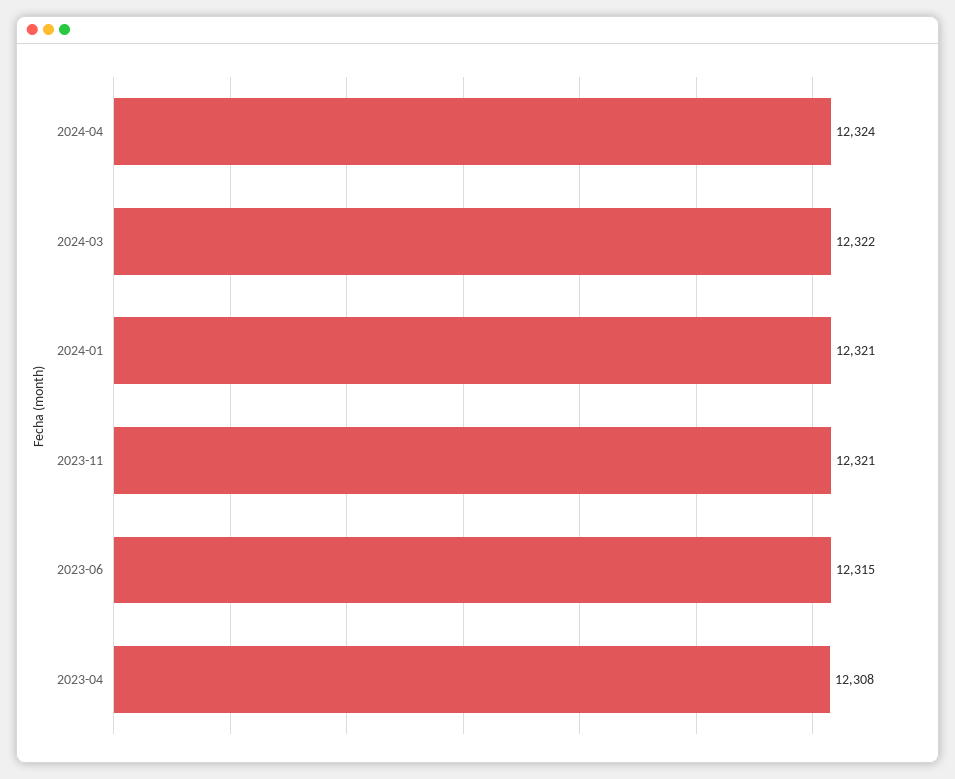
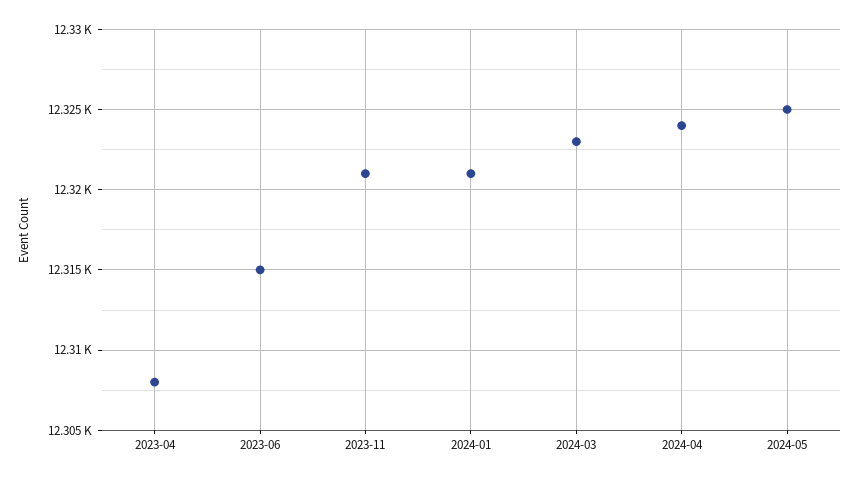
2024-03: 12322 -> 12323
2024-05: none -> 12325

